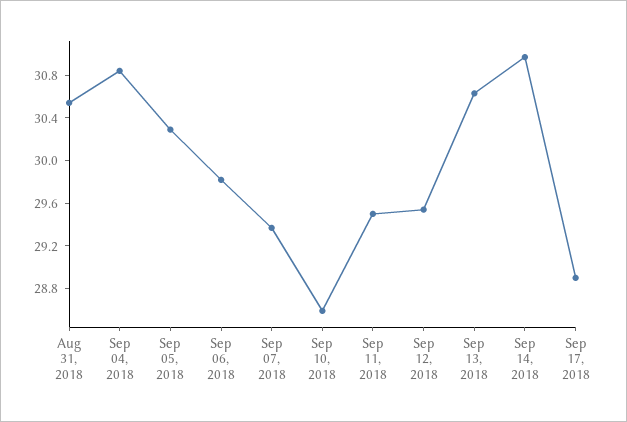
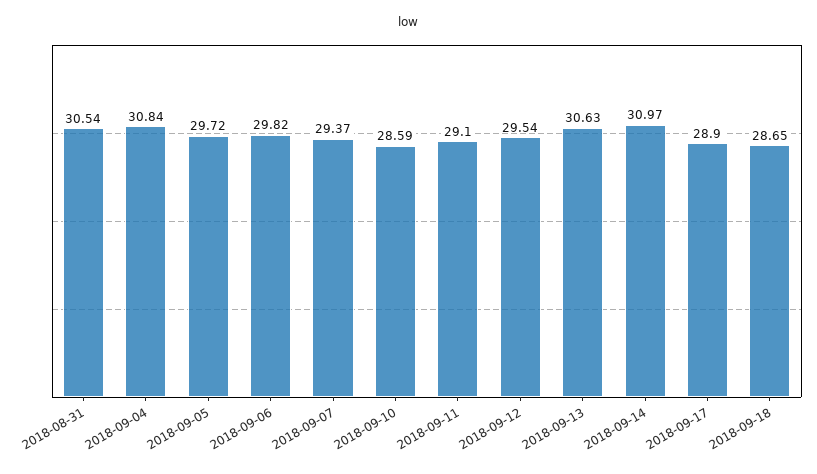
Sep 05, 2018: 30.3 -> 29.72
Sep 11, 2018: 29.5 -> 29.1
2018-09-18: none -> 28.65

